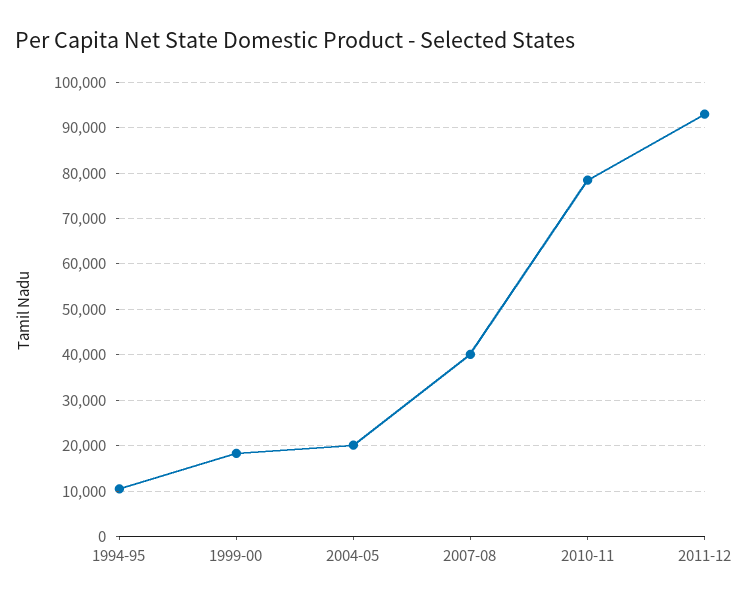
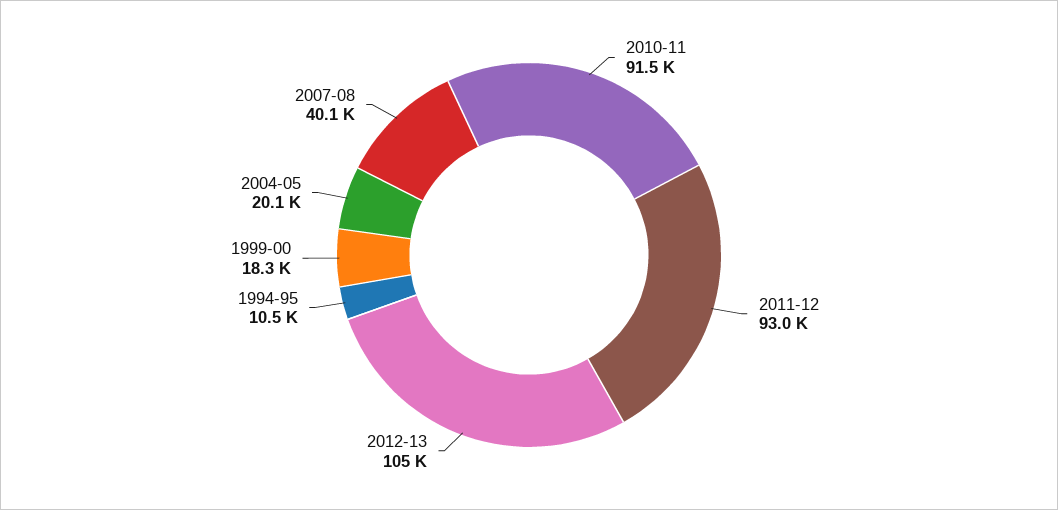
2010-11: 78000 -> 91500
2012-13: none -> 105000

